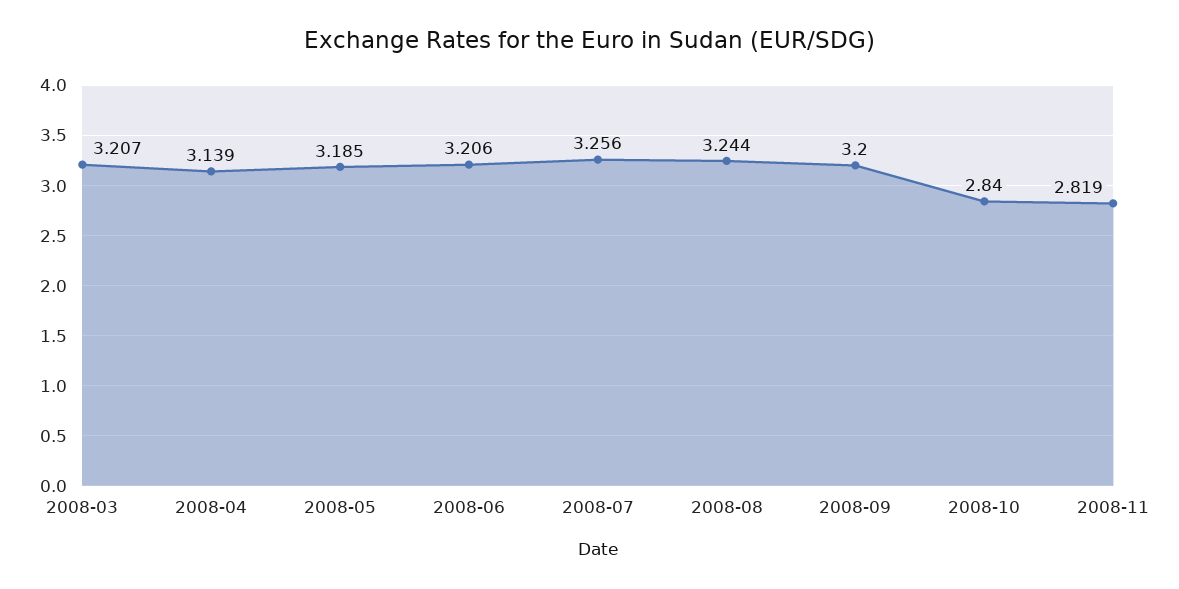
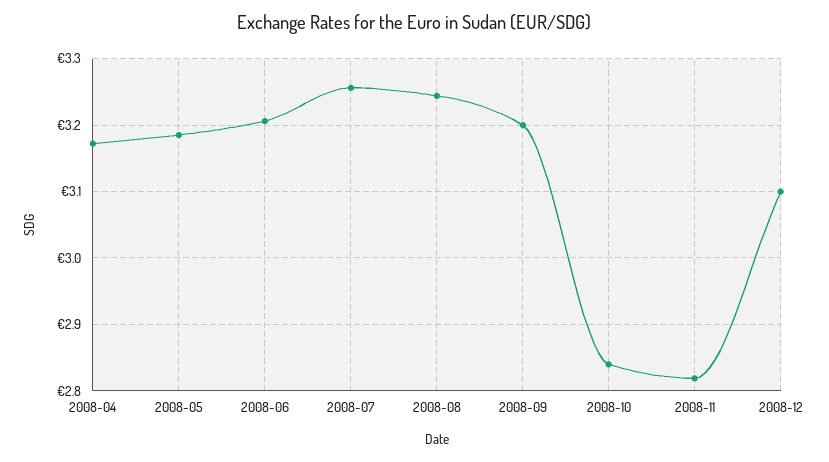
2008-03: 3.207 -> none
2008-04: 3.139 -> 3.17
2008-12: none -> 3.1

